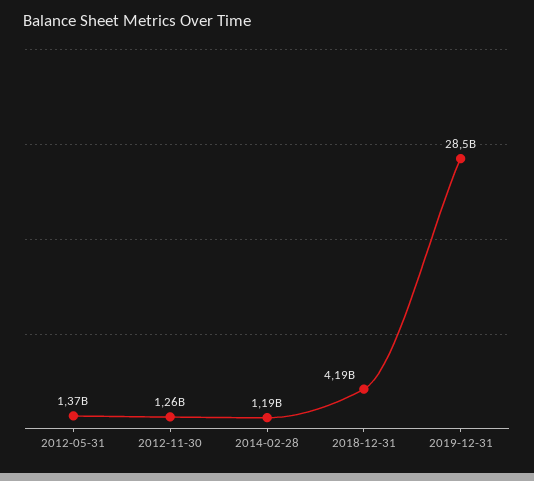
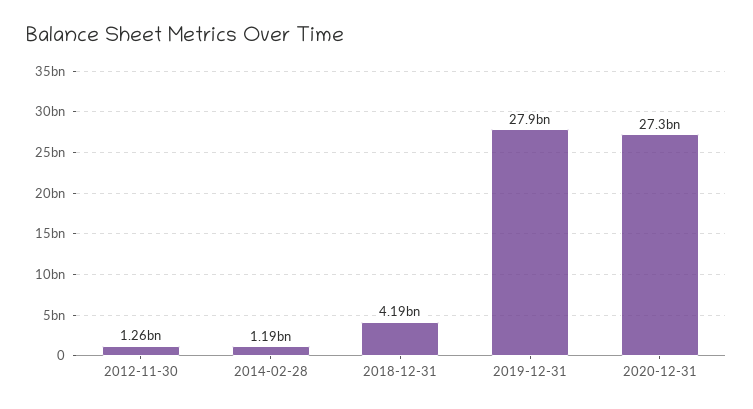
2012-05-31: 1370000000 -> none
2019-12-31: 28500000000 -> 27900000000
2020-12-31: none -> 27300000000

